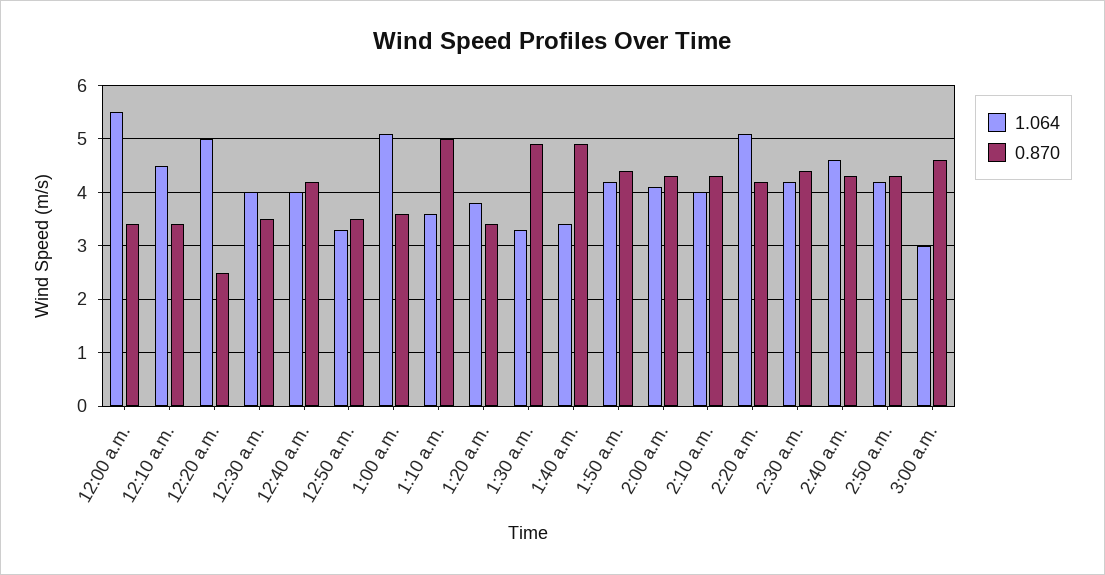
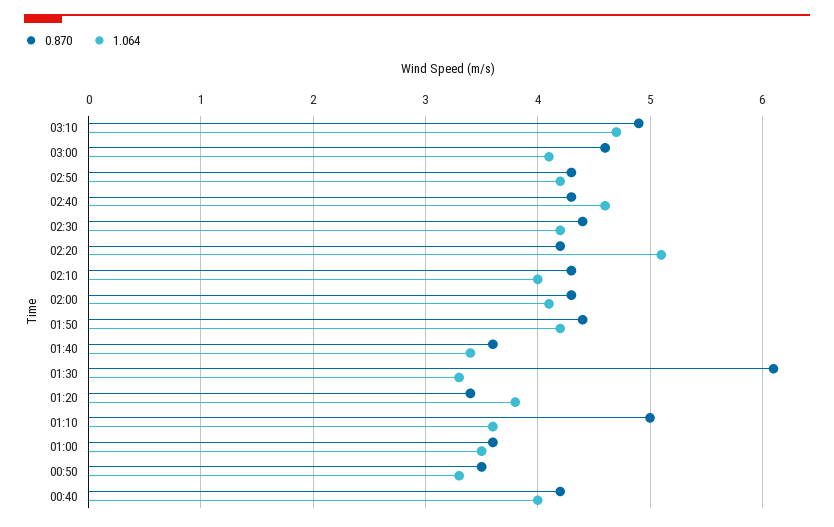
1.064, 12:00 a.m.: 5.5 -> none
0.870, 12:00 a.m.: 3.5 -> none
1.064, 12:10 a.m.: 4.5 -> none
0.870, 12:10 a.m.: 3.5 -> none
1.064, 12:20 a.m.: 5 -> none
0.870, 12:20 a.m.: 2.5 -> none
1.064, 12:30 a.m.: 4 -> none
0.870, 12:30 a.m.: 3.5 -> none
1.064, 1:00 a.m.: 5 -> 3.5
0.870, 1:30 a.m.: 5 -> 6.1
0.870, 1:40 a.m.: 5 -> 3.6
1.064, 3:00 a.m.: 3 -> 4.1
0.870, 03:10: none -> 4.9
1.064, 03:10: none -> 4.7

